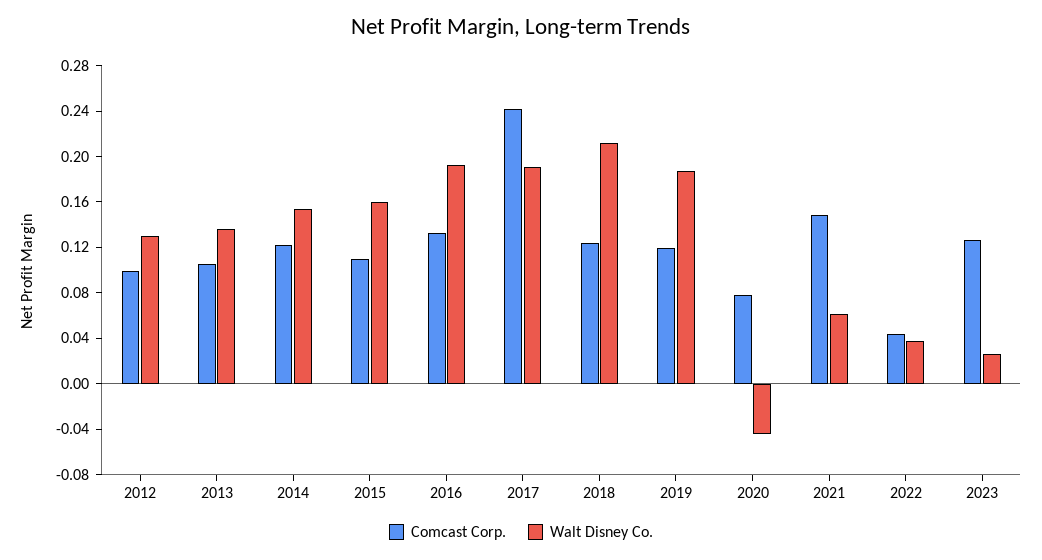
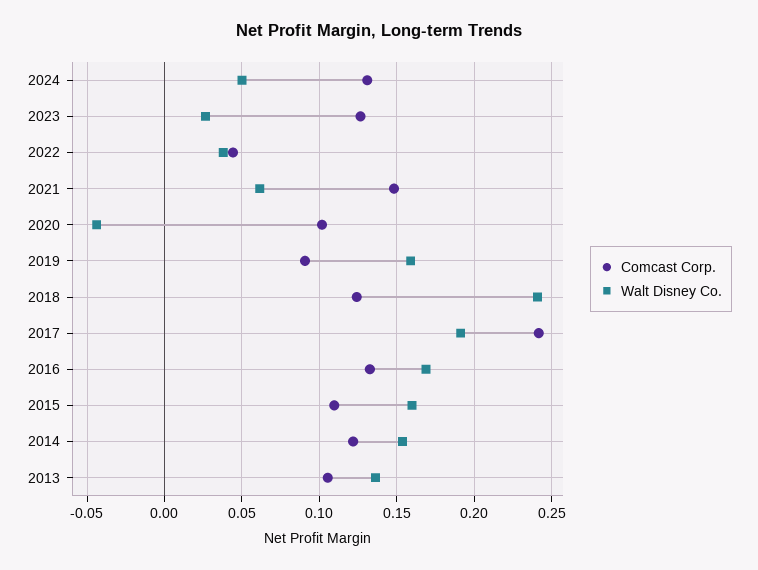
Comcast Corp., 2012: 0.1 -> none
Walt Disney Co., 2012: 0.13 -> none
Walt Disney Co., 2016: 0.19 -> 0.17
Walt Disney Co., 2018: 0.21 -> 0.24
Comcast Corp., 2019: 0.12 -> 0.09
Walt Disney Co., 2019: 0.19 -> 0.16
Comcast Corp., 2020: 0.08 -> 0.1
Comcast Corp., 2024: none -> 0.13
Walt Disney Co., 2024: none -> 0.05

